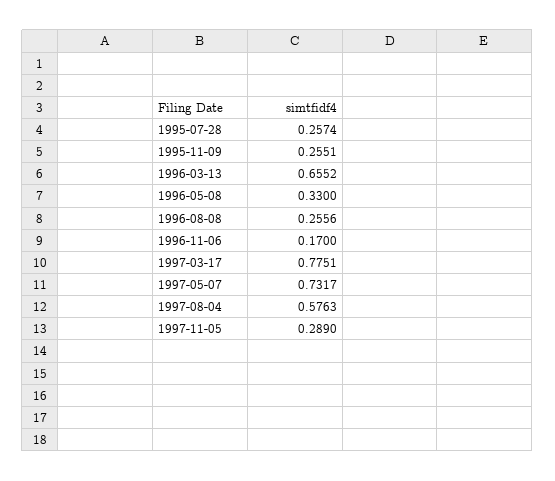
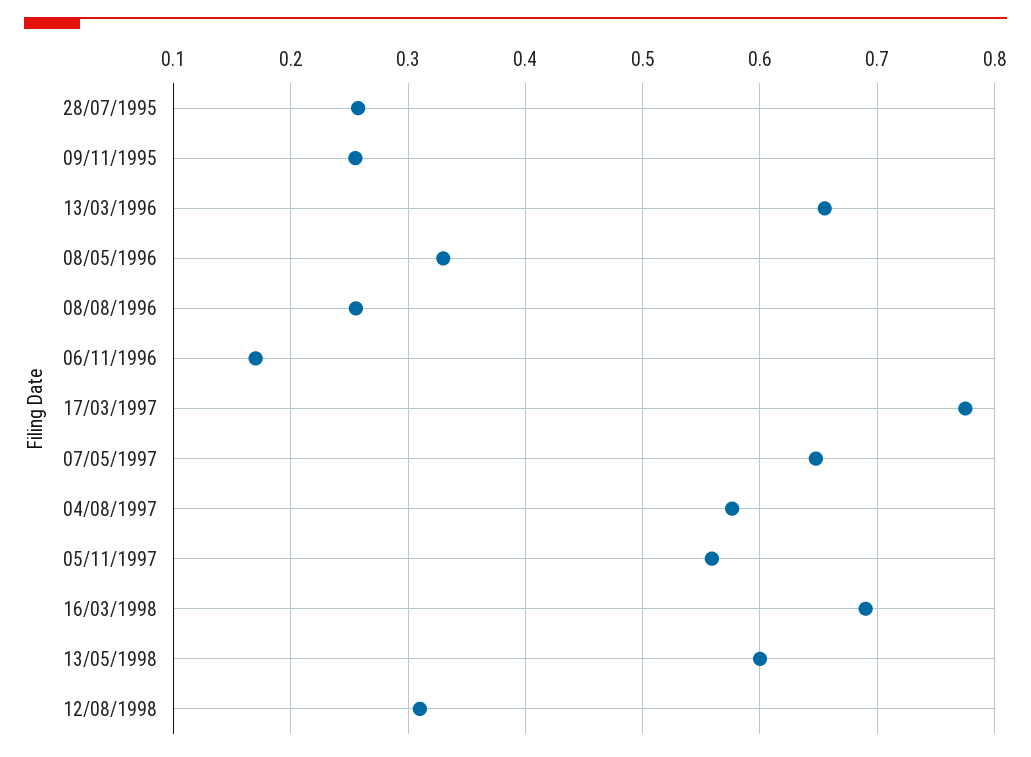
1997-05-07: 0.7317 -> 0.65
1997-11-05: 0.289 -> 0.56
16/03/1998: none -> 0.69
13/05/1998: none -> 0.6
12/08/1998: none -> 0.31

